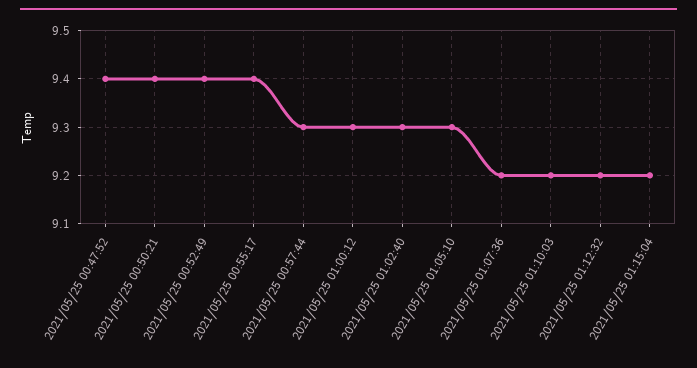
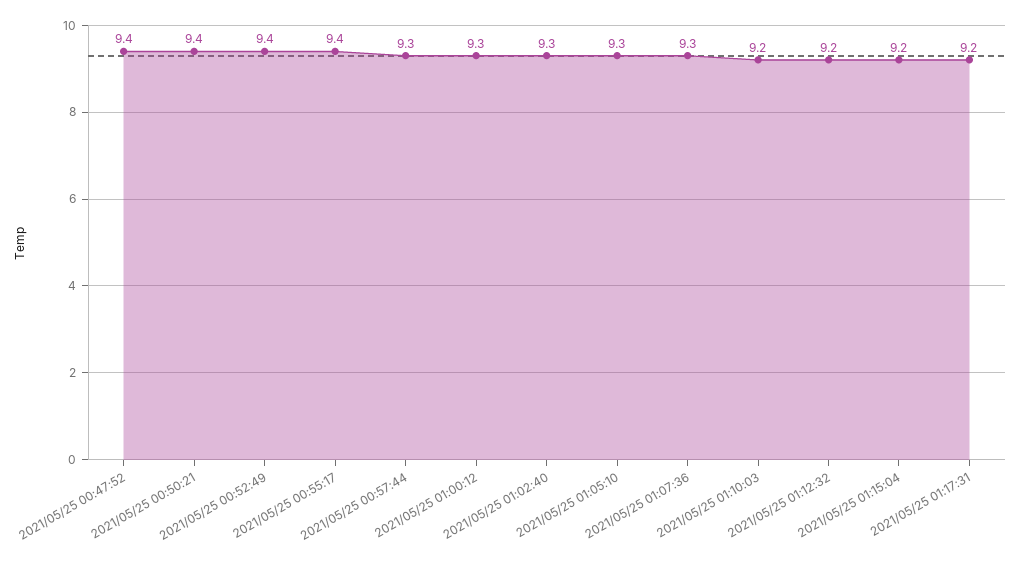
2021/05/25 01:07:36: 9.2 -> 9.3
2021/05/25 01:17:31: none -> 9.2

